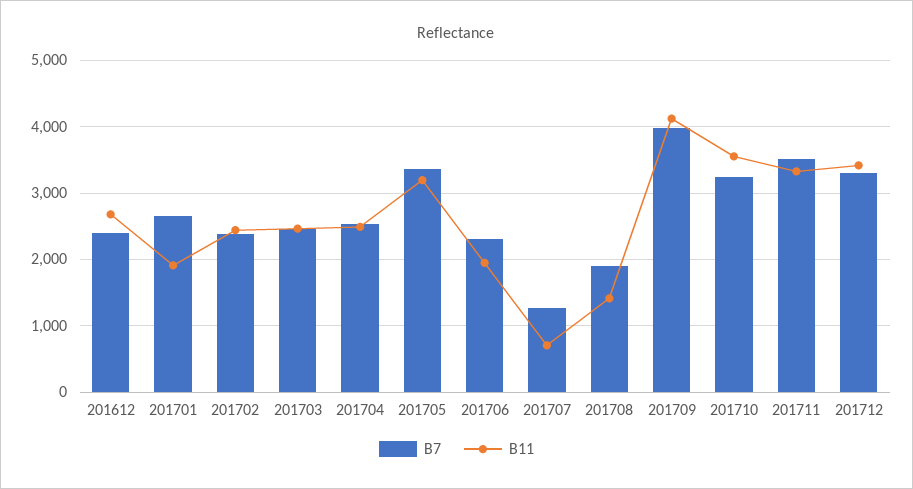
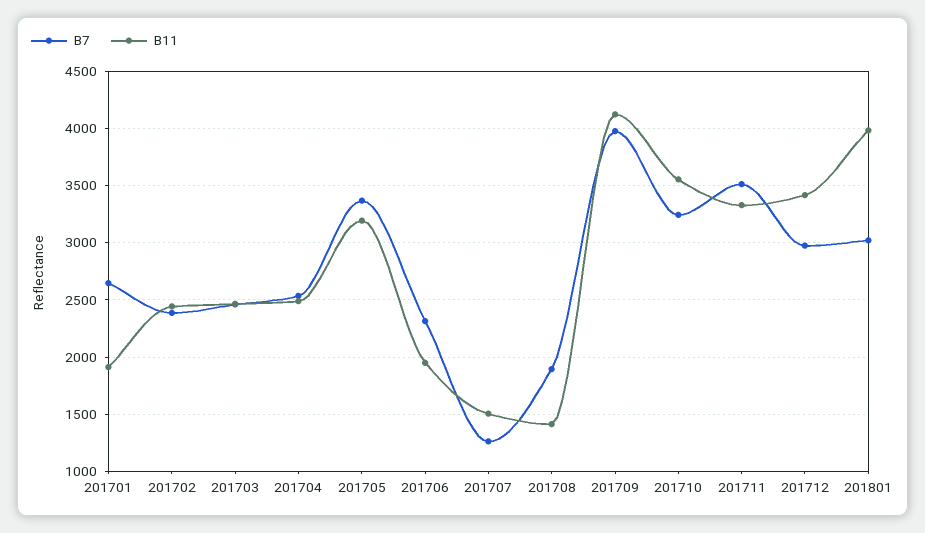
B7, 201612: 2400 -> none
B11, 201612: 2700 -> none
B11, 201707: 700 -> 1500
B7, 201712: 3300 -> 3000
B7, 201801: none -> 3000
B11, 201801: none -> 4000

